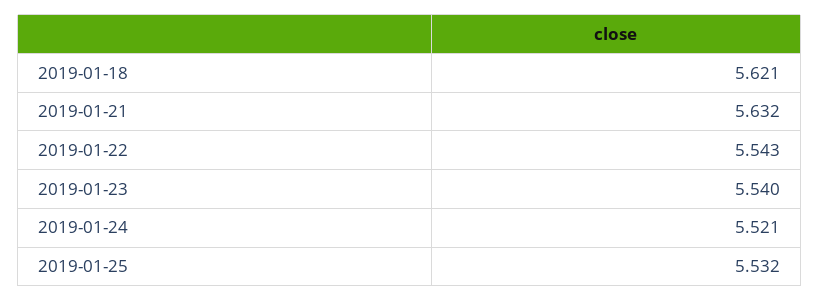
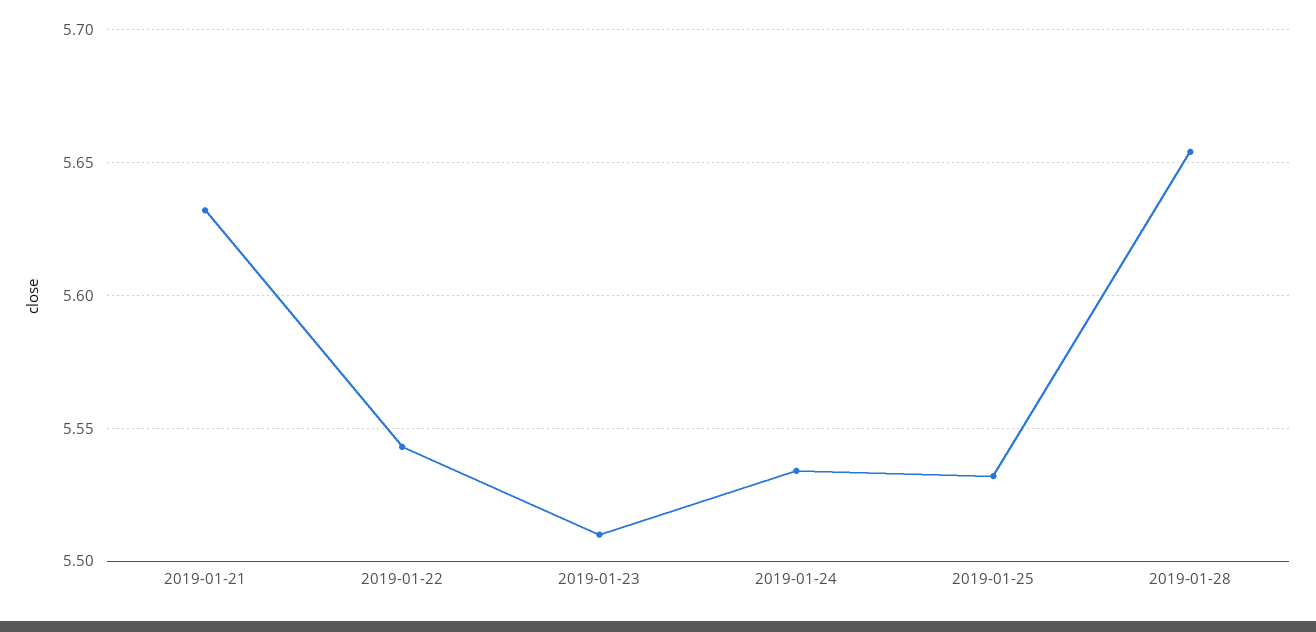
2019-01-18: 5.621 -> none
2019-01-23: 5.54 -> 5.51
2019-01-24: 5.521 -> 5.535
2019-01-28: none -> 5.655

